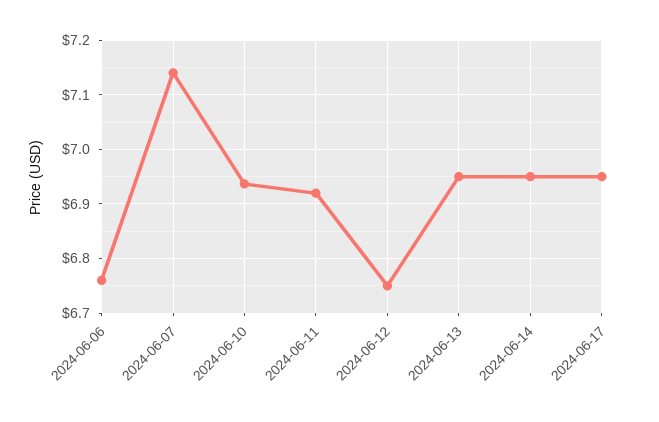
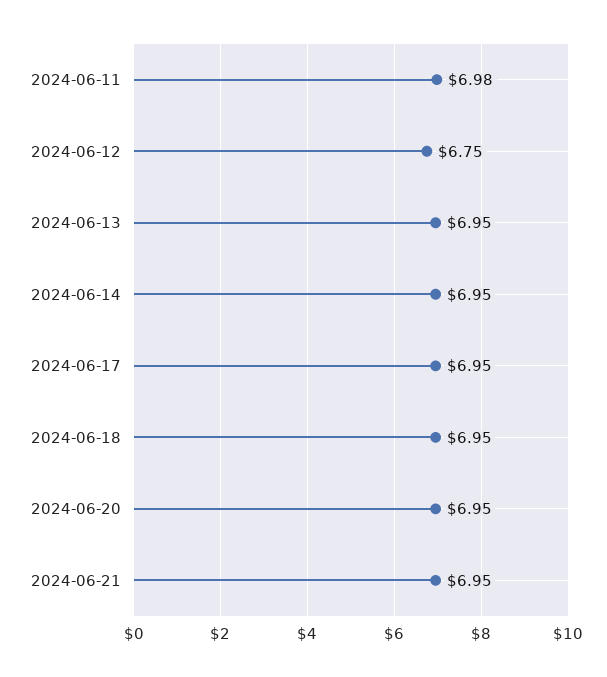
2024-06-06: 6.76 -> none
2024-06-07: 7.14 -> none
2024-06-10: 6.94 -> none
2024-06-11: 6.92 -> 6.98
2024-06-18: none -> 6.95
2024-06-20: none -> 6.95
2024-06-21: none -> 6.95

